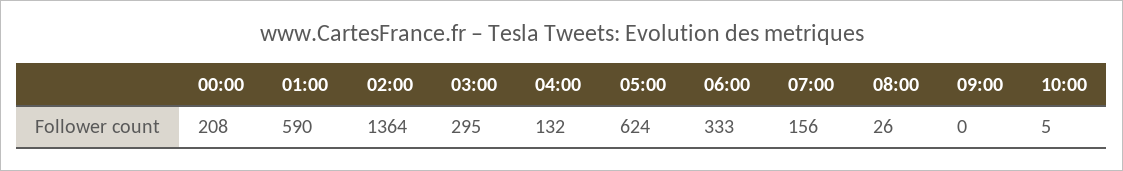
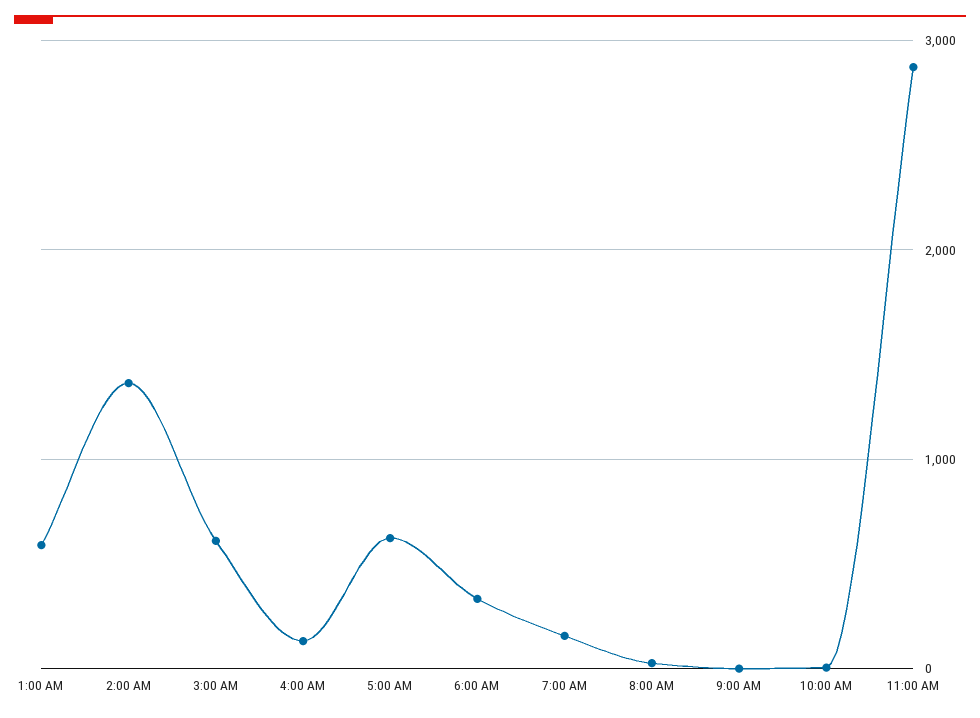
00:00: 208 -> none
03:00: 295 -> 600
11:00 AM: none -> 2900

